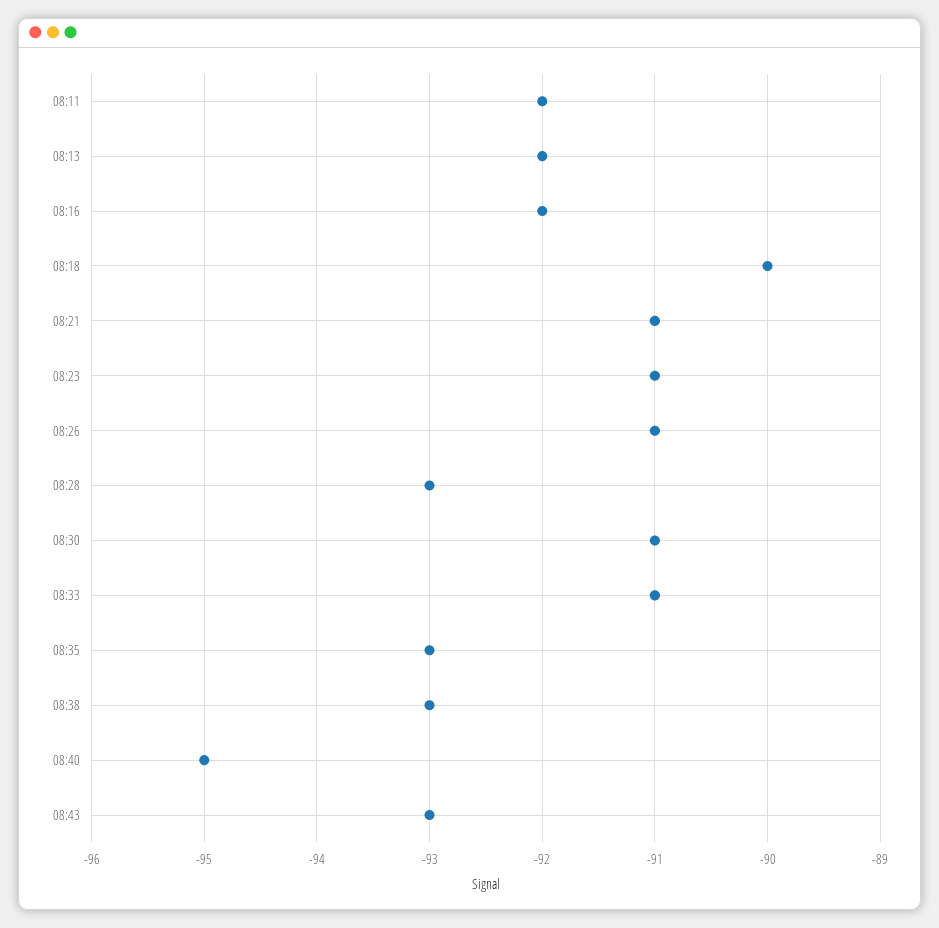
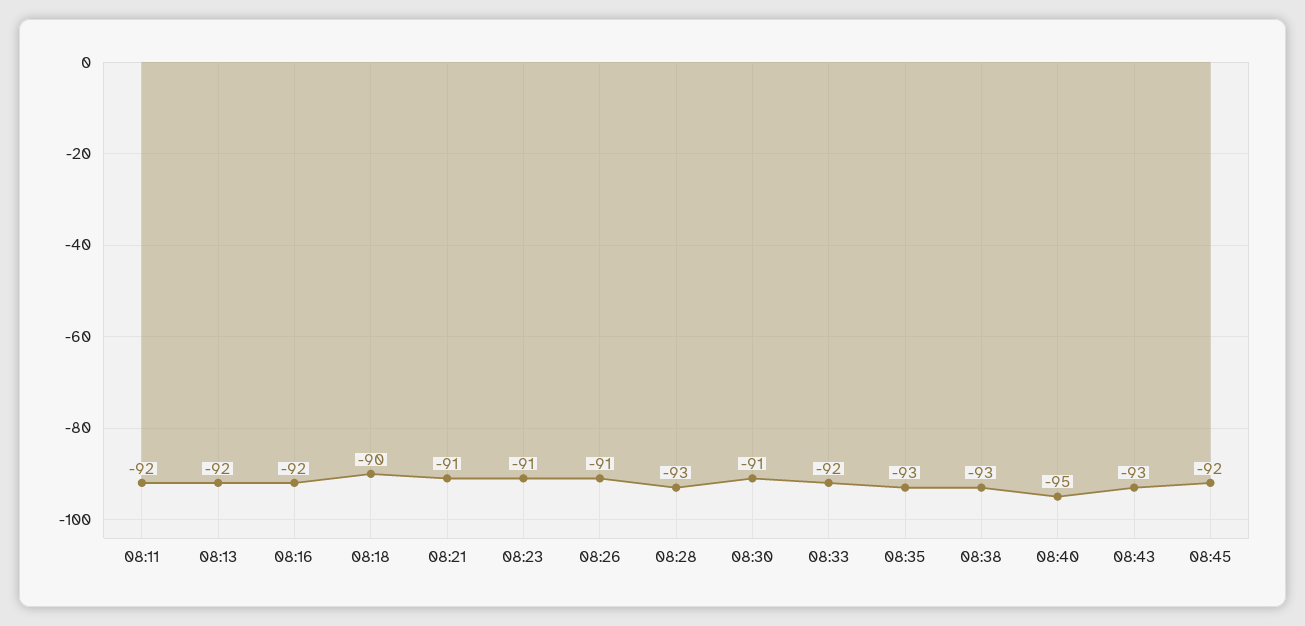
08:33: -91 -> -92
08:45: none -> -92

